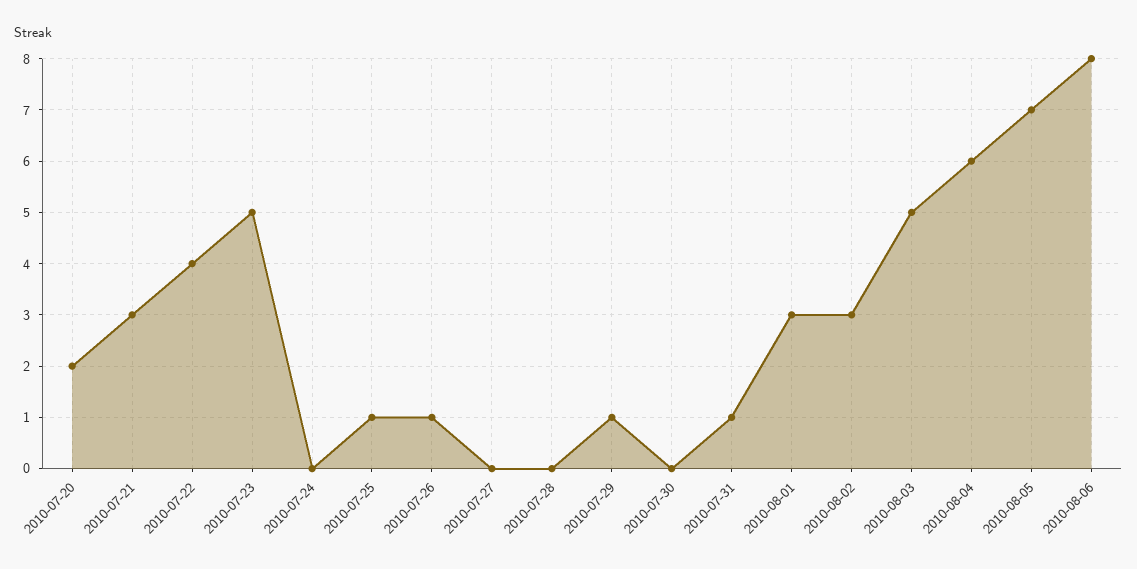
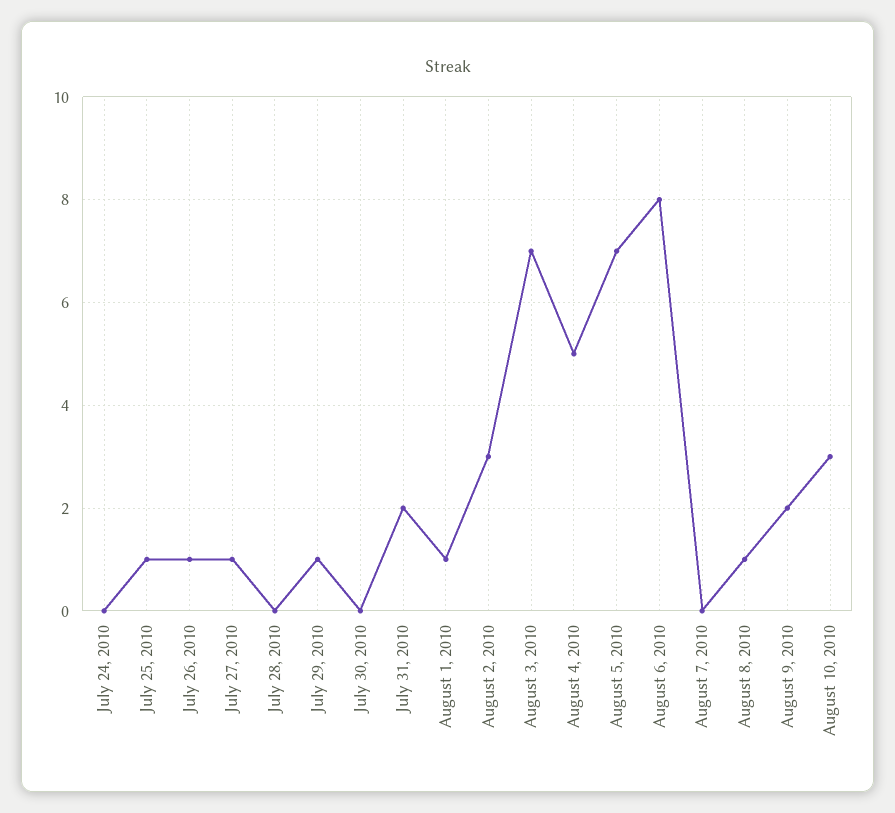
2010-07-20: 2 -> none
2010-07-21: 3 -> none
2010-07-22: 4 -> none
2010-07-23: 5 -> none
2010-07-27: 0 -> 1
2010-07-31: 1 -> 2
2010-08-01: 3 -> 1
2010-08-03: 5 -> 7
2010-08-04: 6 -> 5
August 7, 2010: none -> 0
August 8, 2010: none -> 1
August 9, 2010: none -> 2
August 10, 2010: none -> 3

